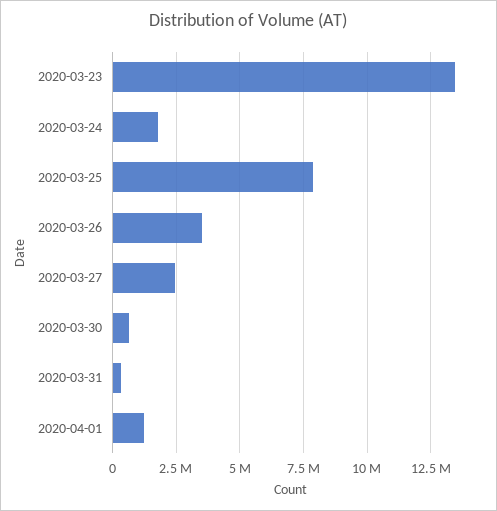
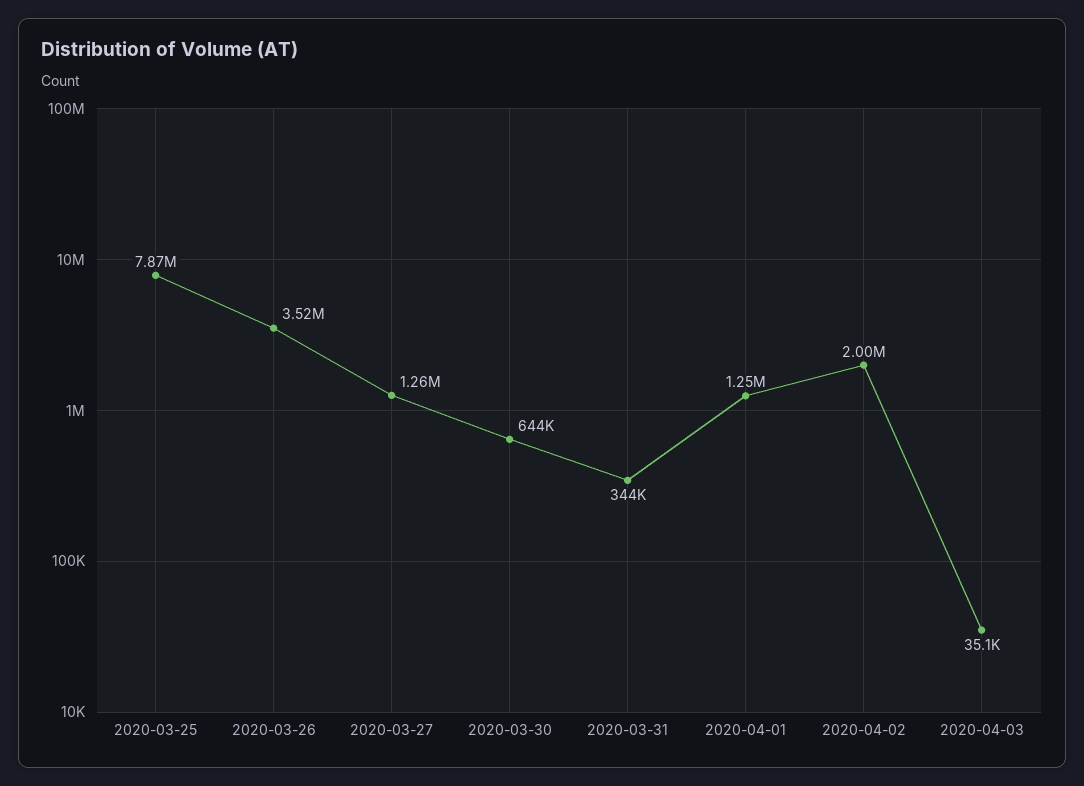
2020-03-23: 13500000 -> none
2020-03-24: 1750000 -> none
2020-03-27: 2500000 -> 1260000
2020-04-02: none -> 2000000
2020-04-03: none -> 35100

